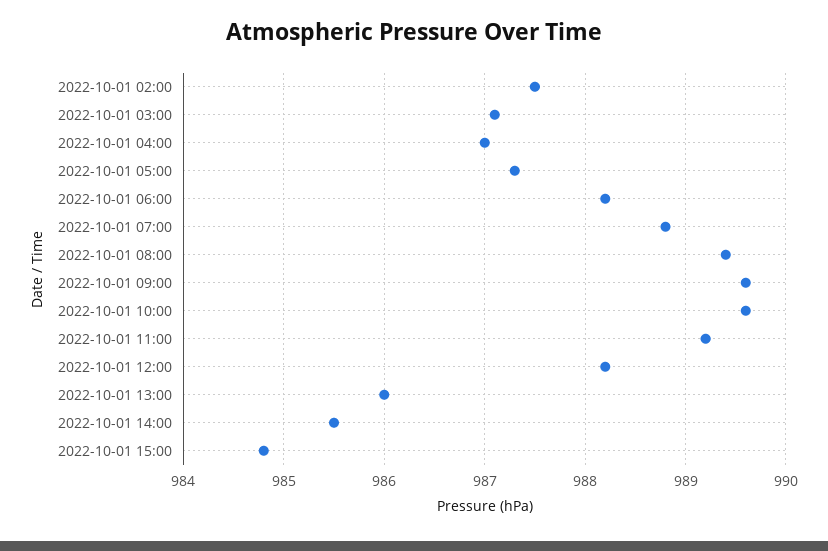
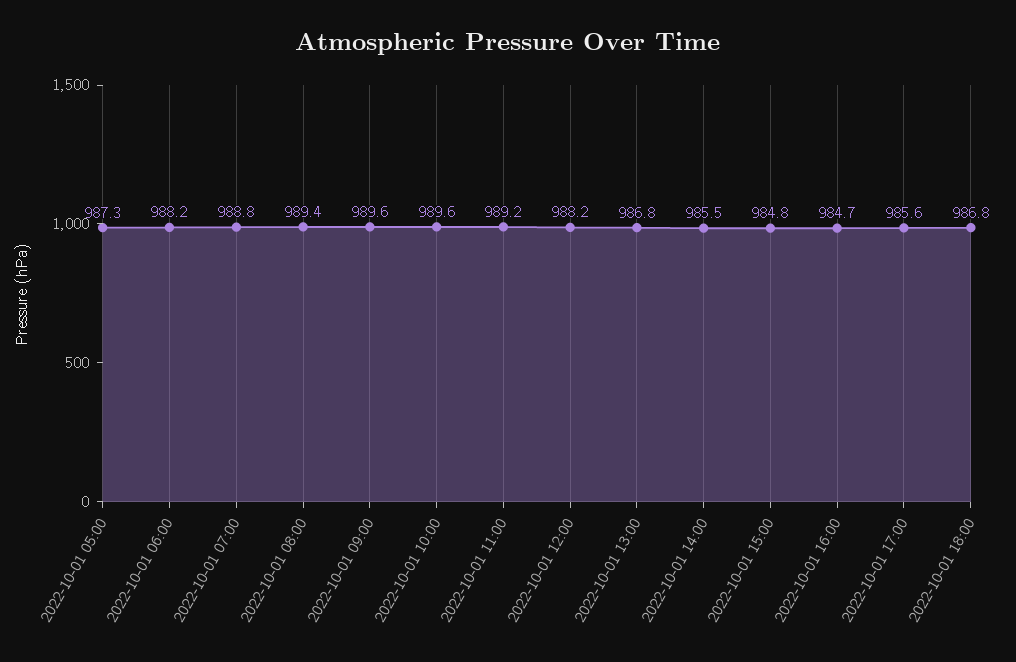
2022-10-01 02:00: 987.5 -> none
2022-10-01 03:00: 987.1 -> none
2022-10-01 04:00: 987 -> none
2022-10-01 13:00: 986 -> 986.8
2022-10-01 16:00: none -> 984.7
2022-10-01 17:00: none -> 985.6
2022-10-01 18:00: none -> 986.8

